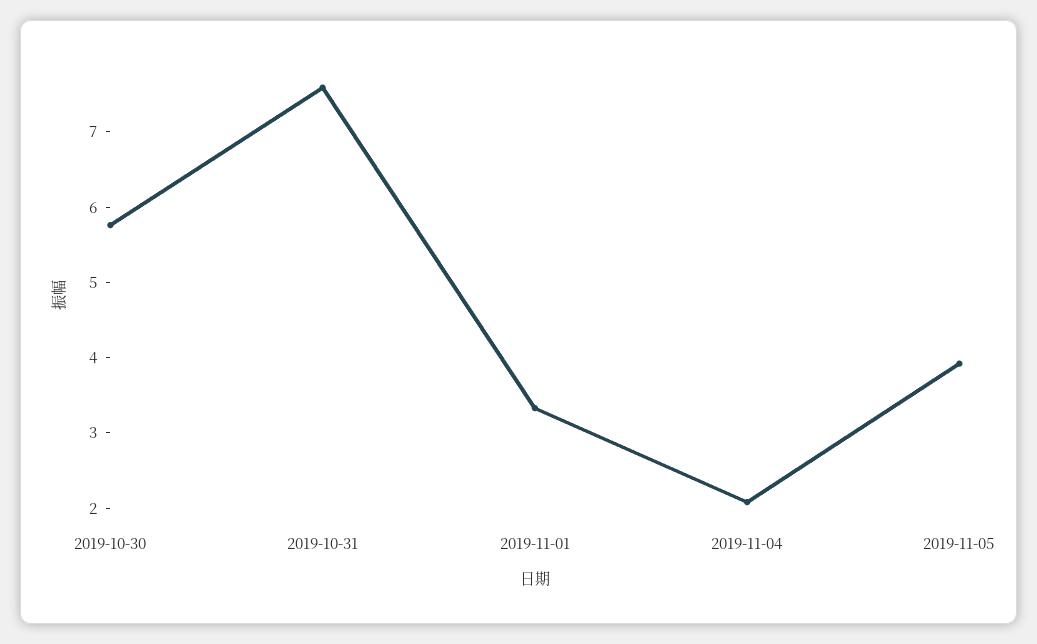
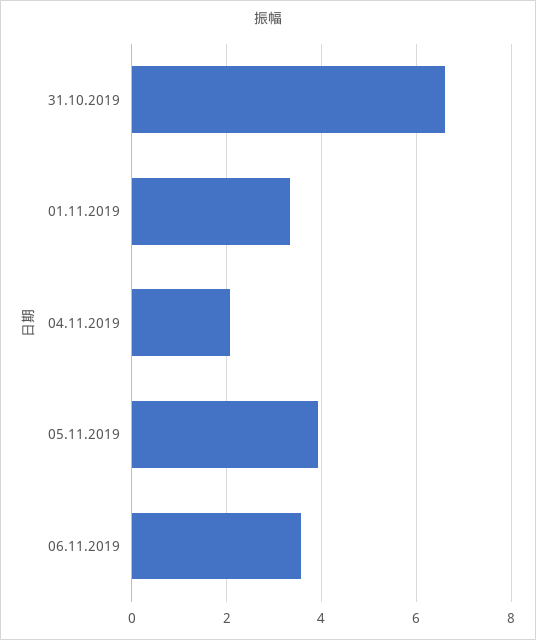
2019-10-30: 5.8 -> none
2019-10-31: 7.6 -> 6.6
06.11.2019: none -> 3.6

